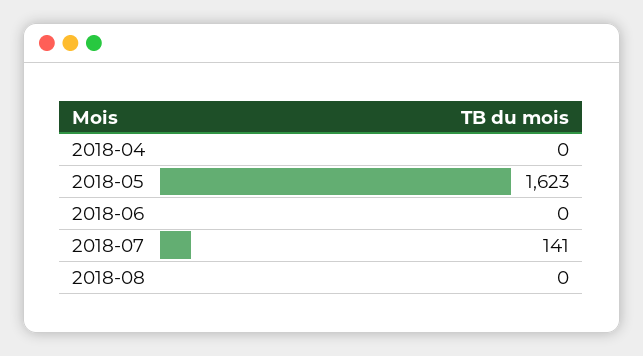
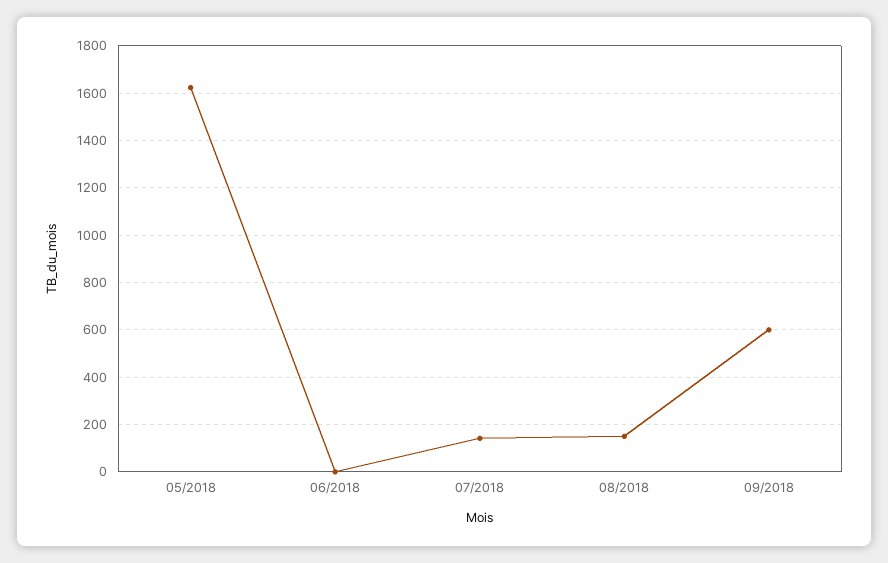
2018-04: 0 -> none
2018-08: 0 -> 150
09/2018: none -> 600

